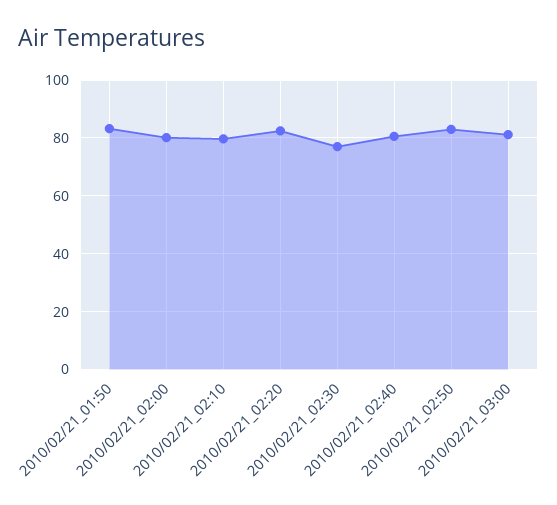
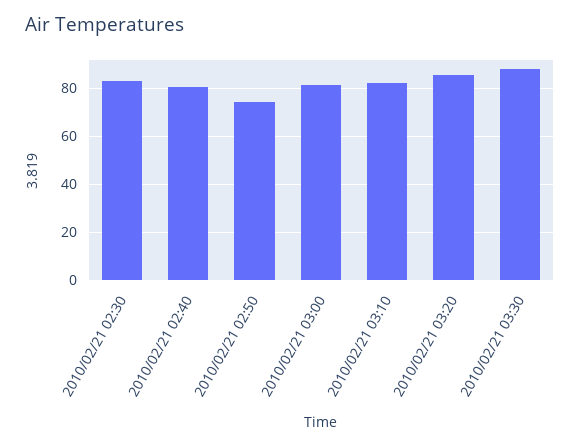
2010/02/21_01:50: 82.5 -> none
2010/02/21_02:00: 80 -> none
2010/02/21_02:10: 80 -> none
2010/02/21_02:20: 82.5 -> none
2010/02/21_02:30: 77.5 -> 82.5
2010/02/21_02:50: 82.5 -> 75
2010/02/21 03:10: none -> 82.5
2010/02/21 03:20: none -> 85
2010/02/21 03:30: none -> 87.5

